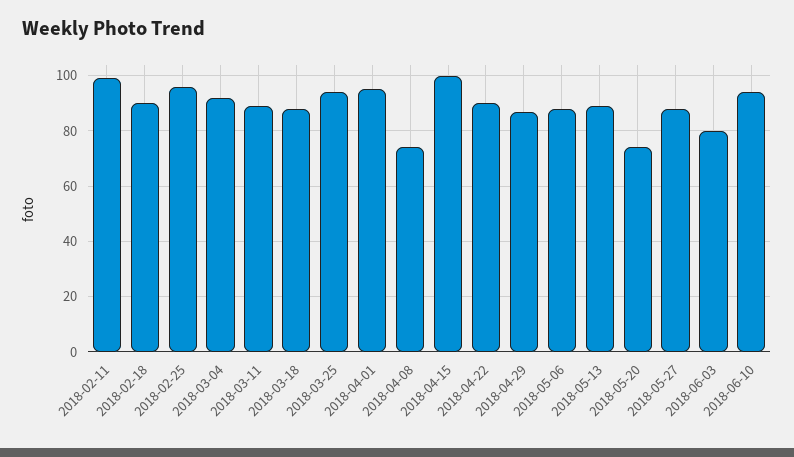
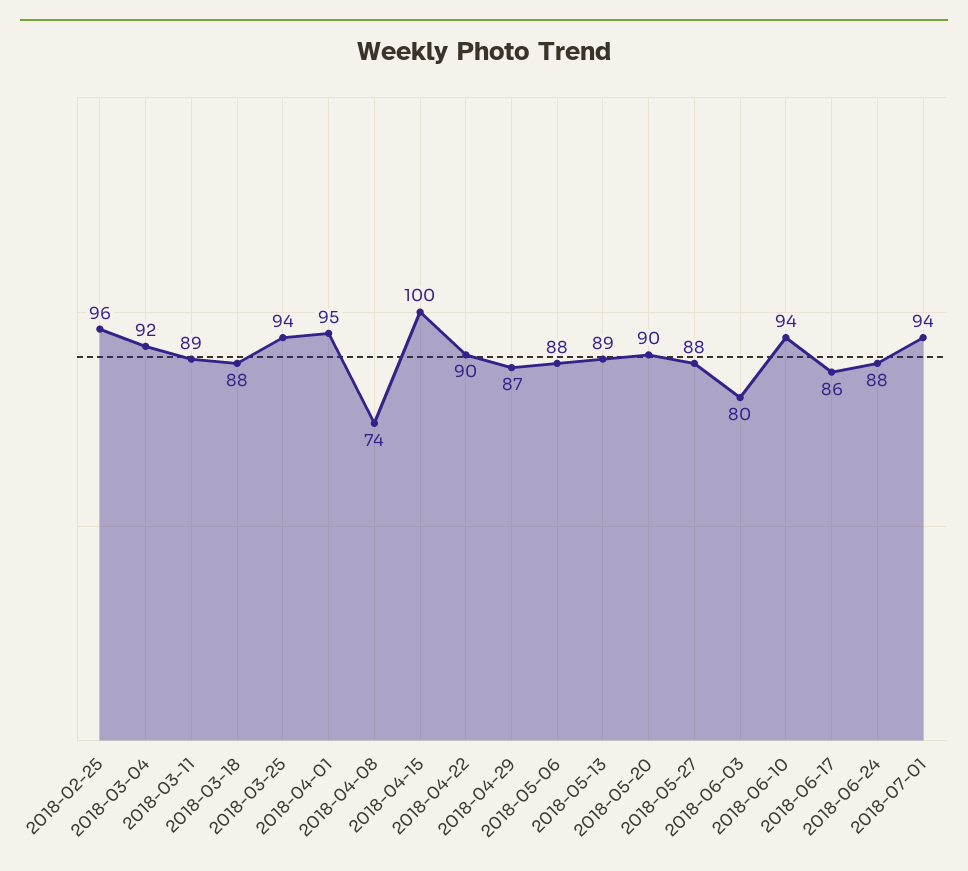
2018-02-11: 100 -> none
2018-02-18: 90 -> none
2018-05-20: 75 -> 90
2018-06-17: none -> 86
2018-06-24: none -> 88
2018-07-01: none -> 94

